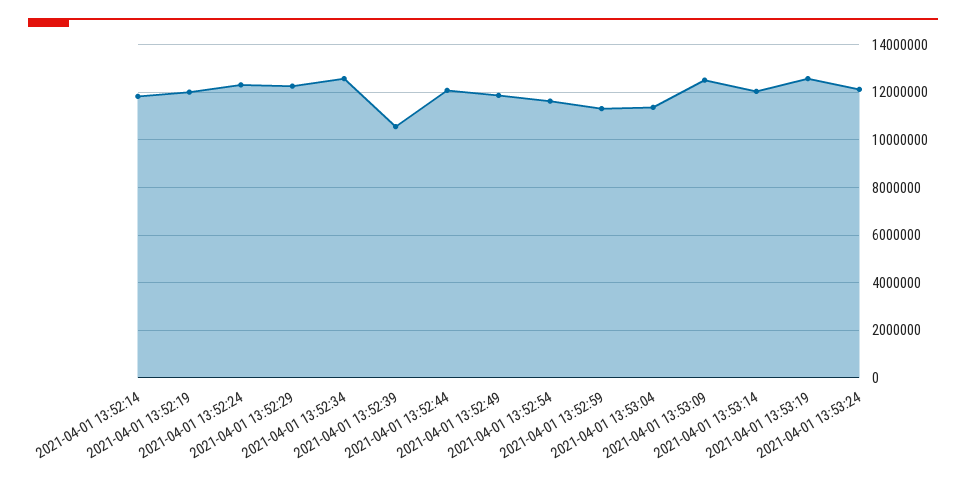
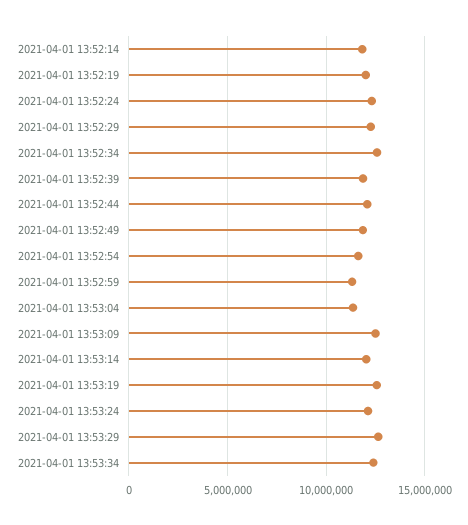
2021-04-01 13:52:39: 10500000 -> 12000000
2021-04-01 13:53:29: none -> 12500000
2021-04-01 13:53:34: none -> 12500000

